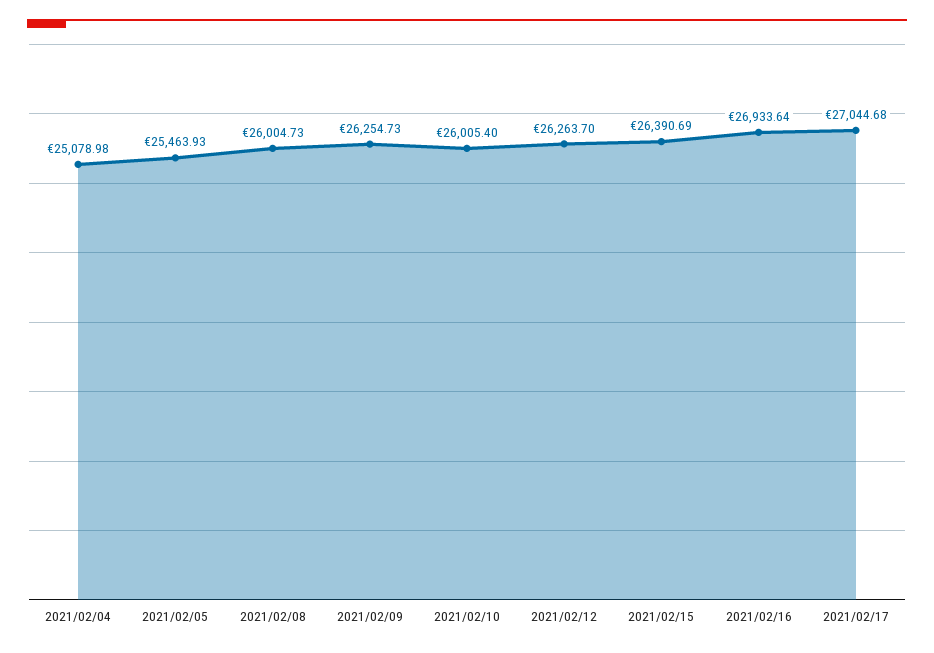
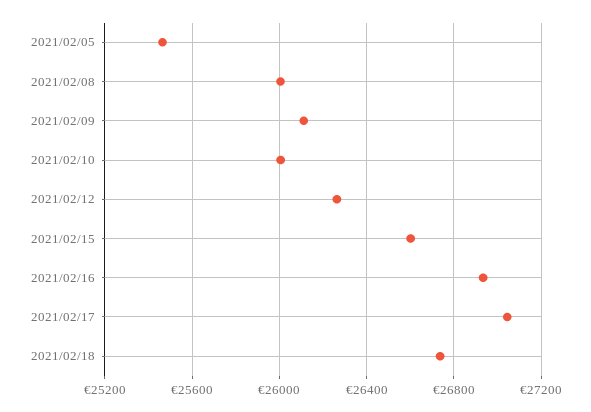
2021/02/04: 25078.98 -> none
2021/02/09: 26254.73 -> 26100
2021/02/15: 26390.69 -> 26600
2021/02/18: none -> 26750

